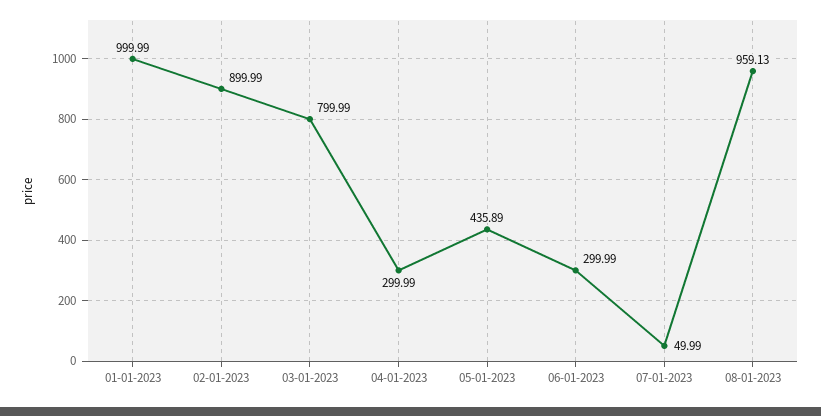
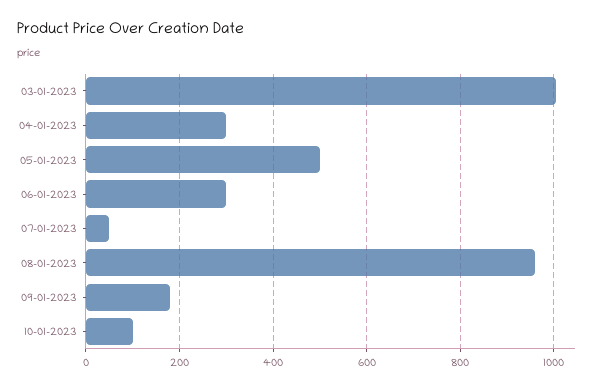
01-01-2023: 999.99 -> none
02-01-2023: 899.99 -> none
03-01-2023: 799.99 -> 1000
05-01-2023: 435.89 -> 500
09-01-2023: none -> 180
10-01-2023: none -> 100

